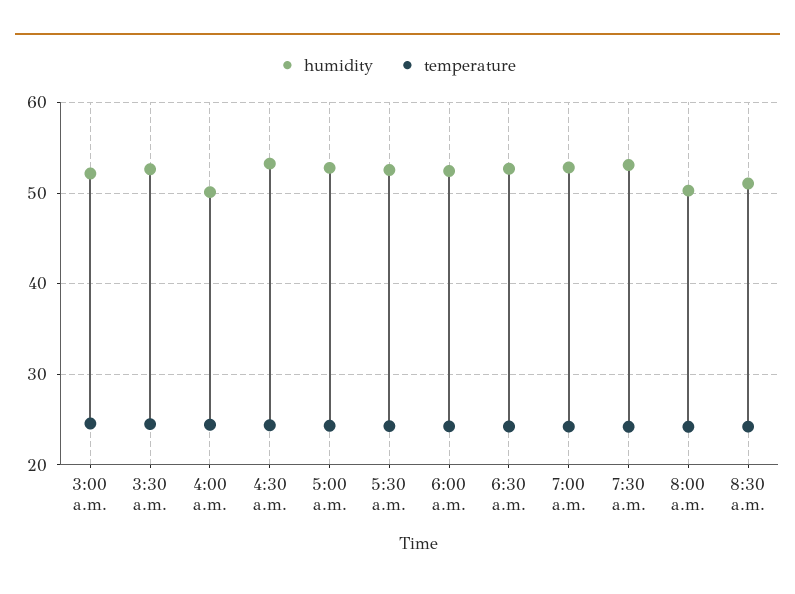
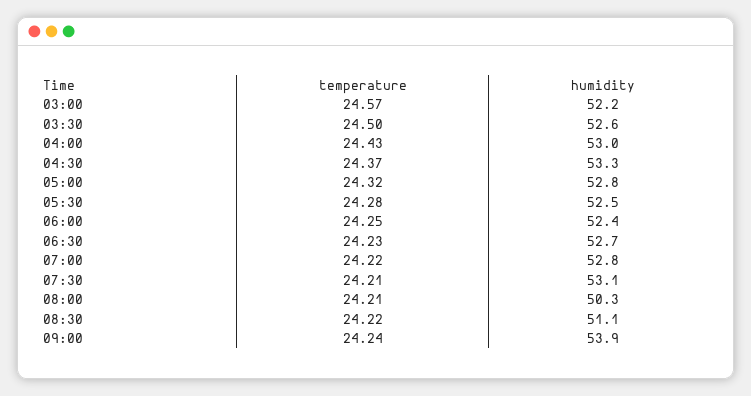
humidity, 4:00 a.m.: 50 -> 53
temperature, 09:00: none -> 24.24
humidity, 09:00: none -> 53.9

